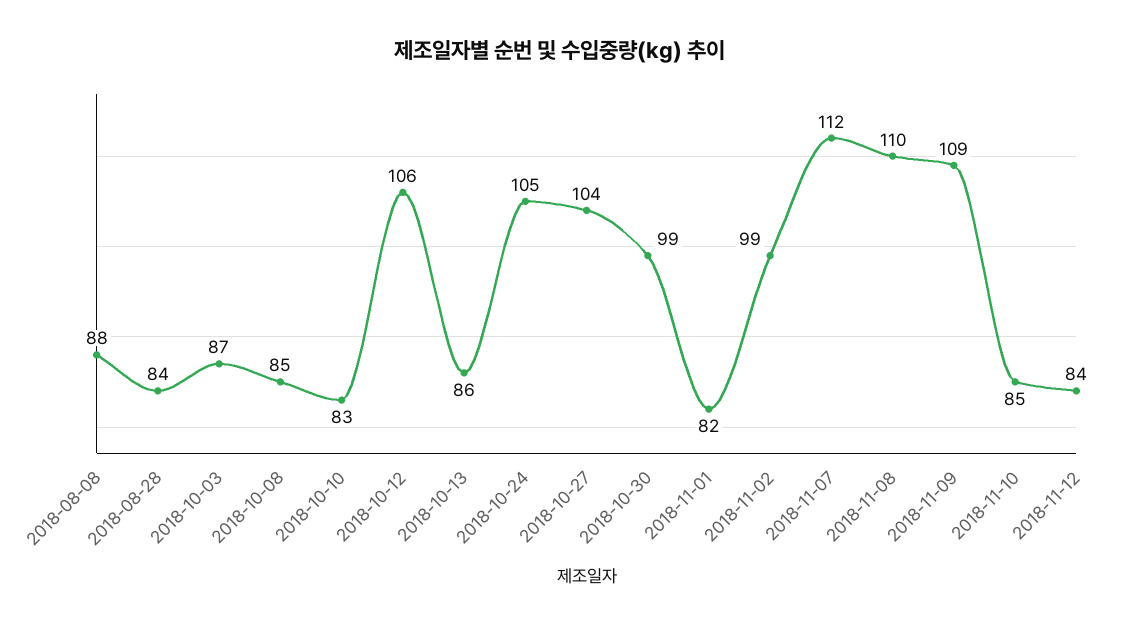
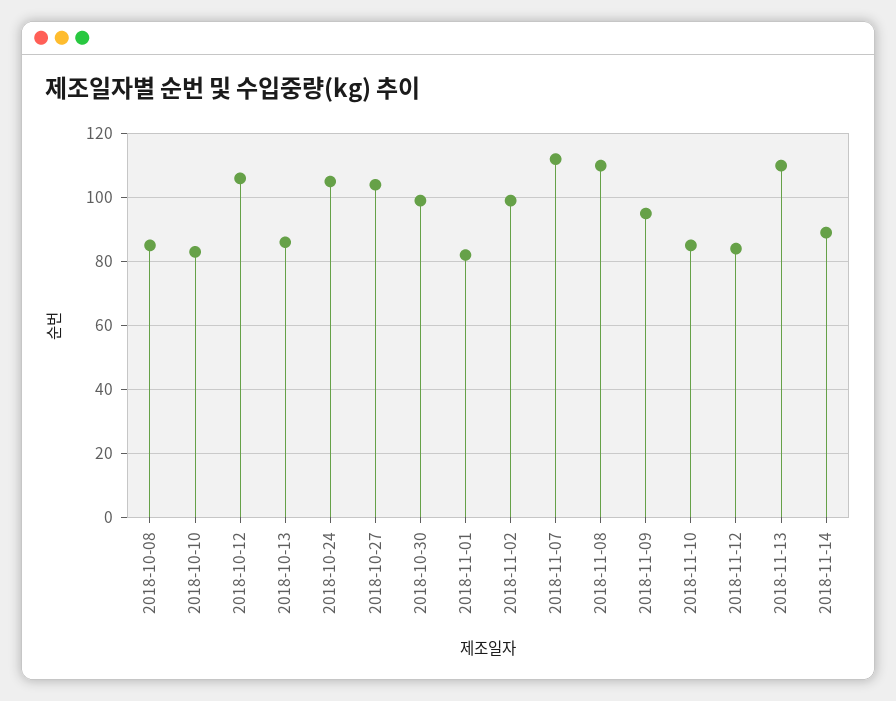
2018-08-08: 88 -> none
2018-08-28: 84 -> none
2018-10-03: 87 -> none
2018-11-09: 109 -> 95
2018-11-13: none -> 110
2018-11-14: none -> 90

